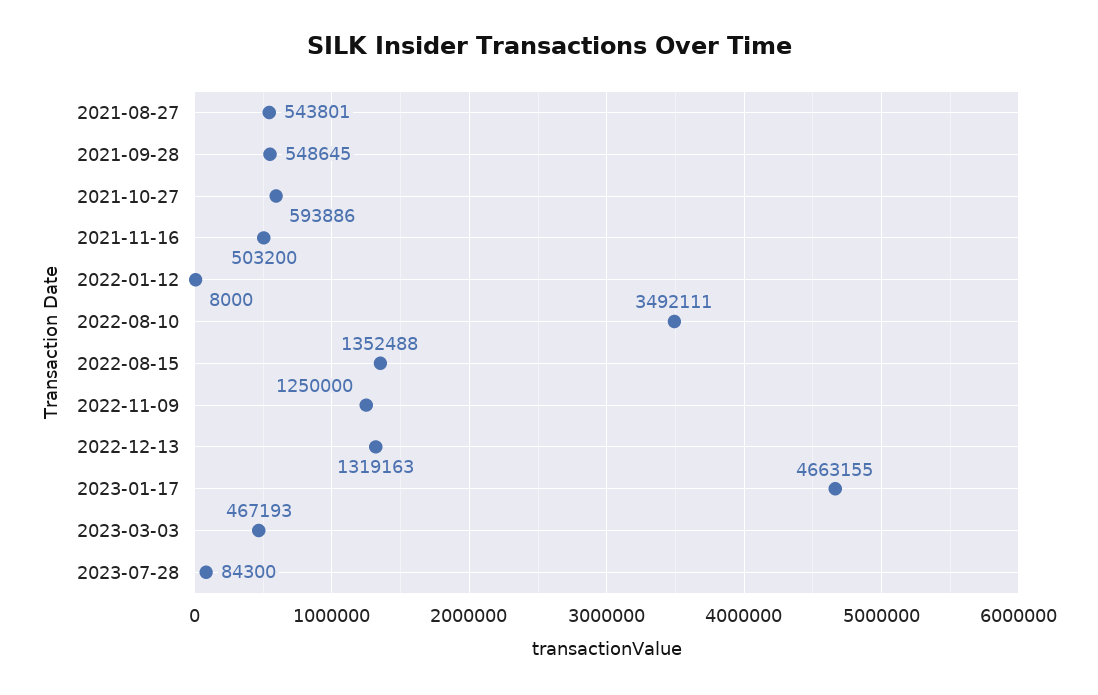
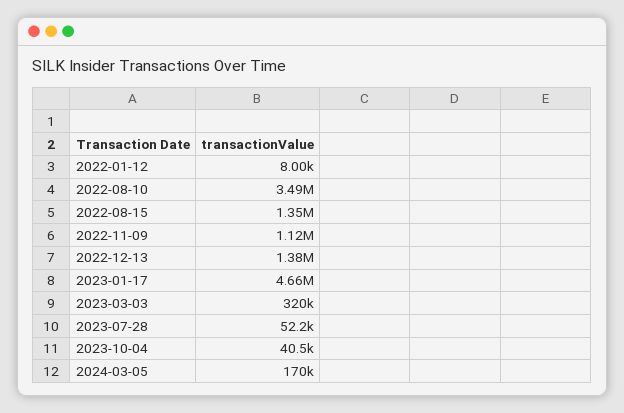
2021-08-27: 543801 -> none
2021-09-28: 548645 -> none
2021-10-27: 593886 -> none
2021-11-16: 503200 -> none
2022-11-09: 1250000 -> 1120000
2022-12-13: 1319163 -> 1380000
2023-03-03: 467193 -> 320000
2023-07-28: 84300 -> 52200
2023-10-04: none -> 40500
2024-03-05: none -> 170000

